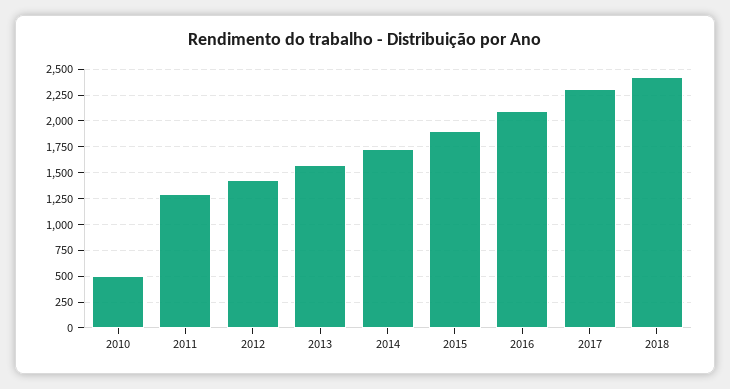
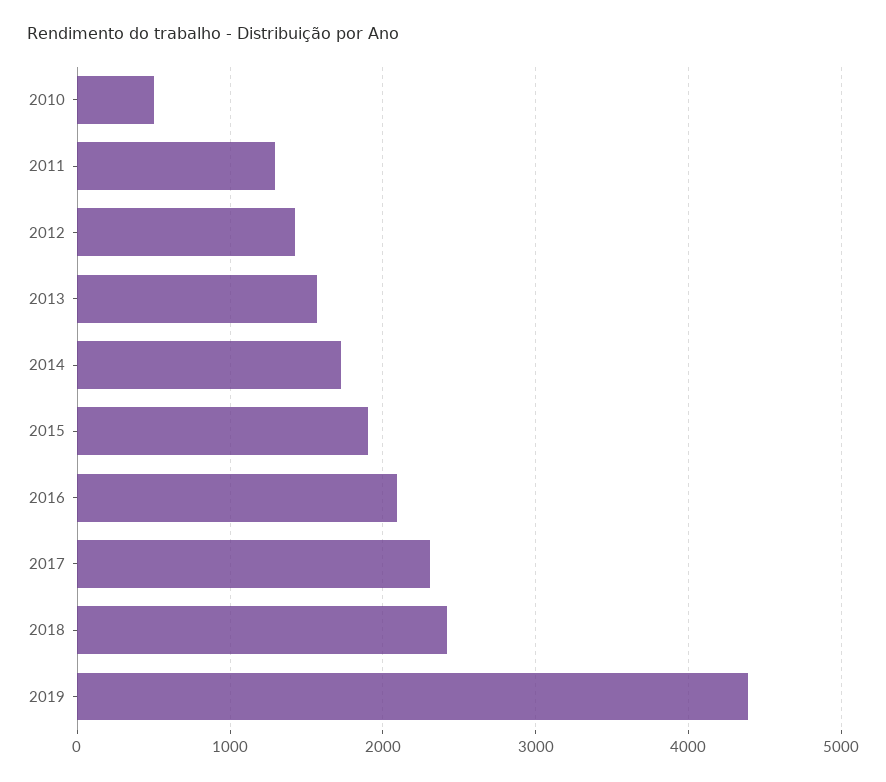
2019: none -> 4400

